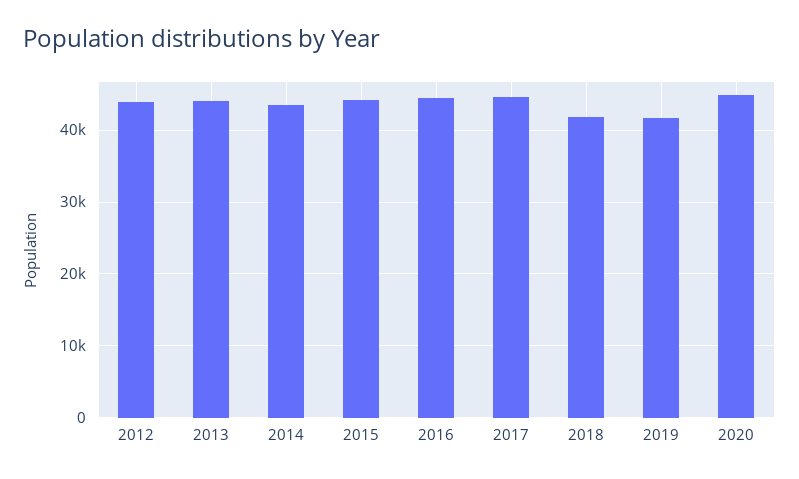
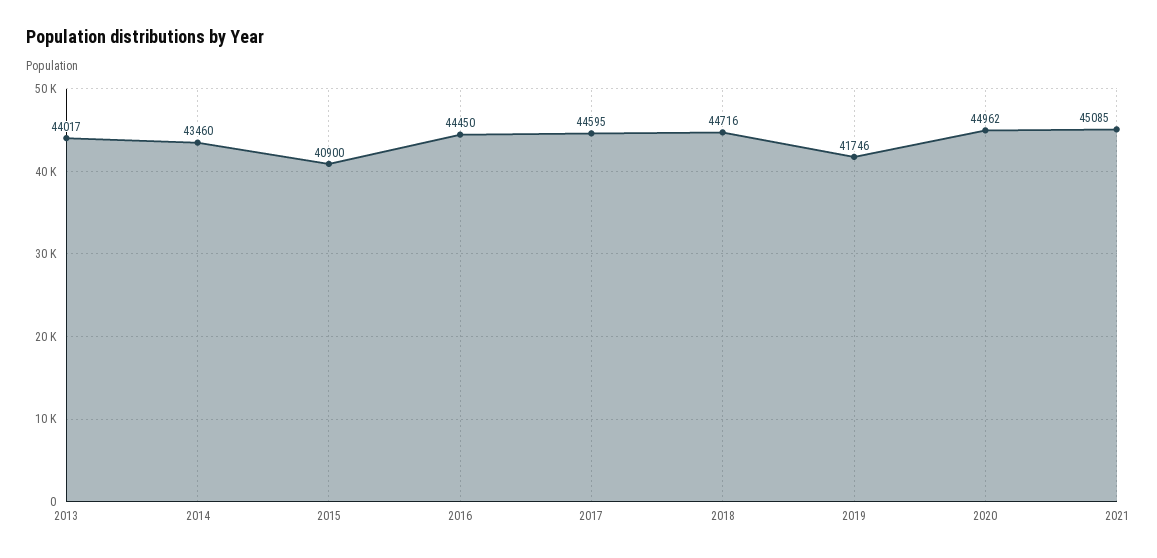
2012: 44000 -> none
2015: 44000 -> 40900
2018: 42000 -> 44716
2021: none -> 45085

